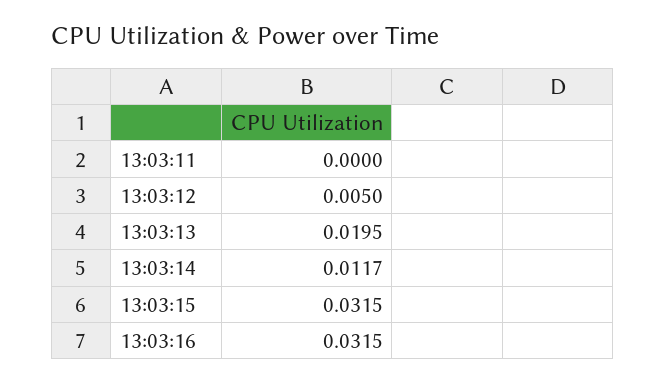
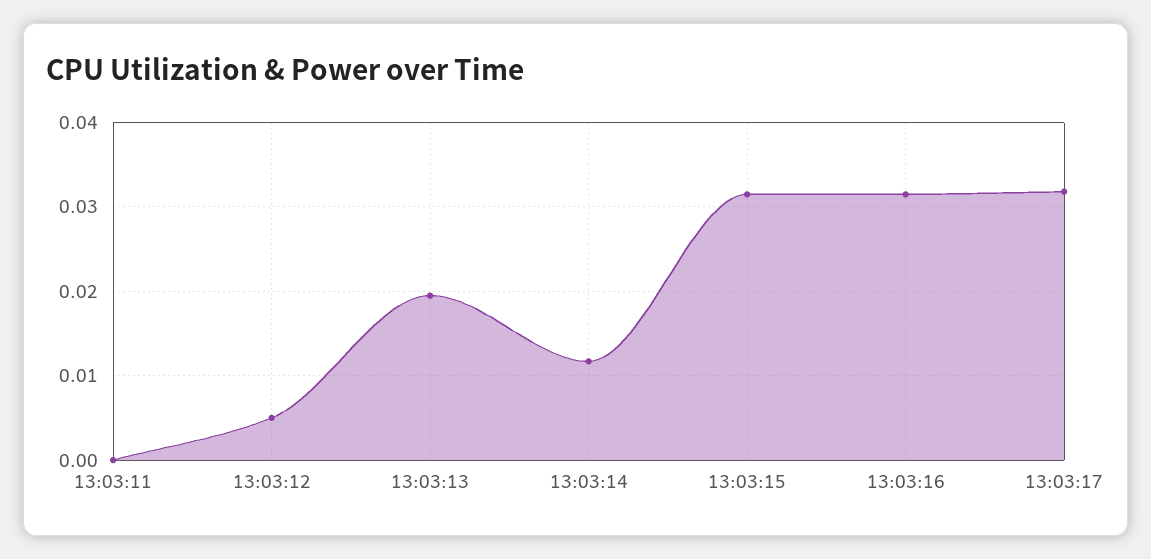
13:03:17: none -> 0.032

